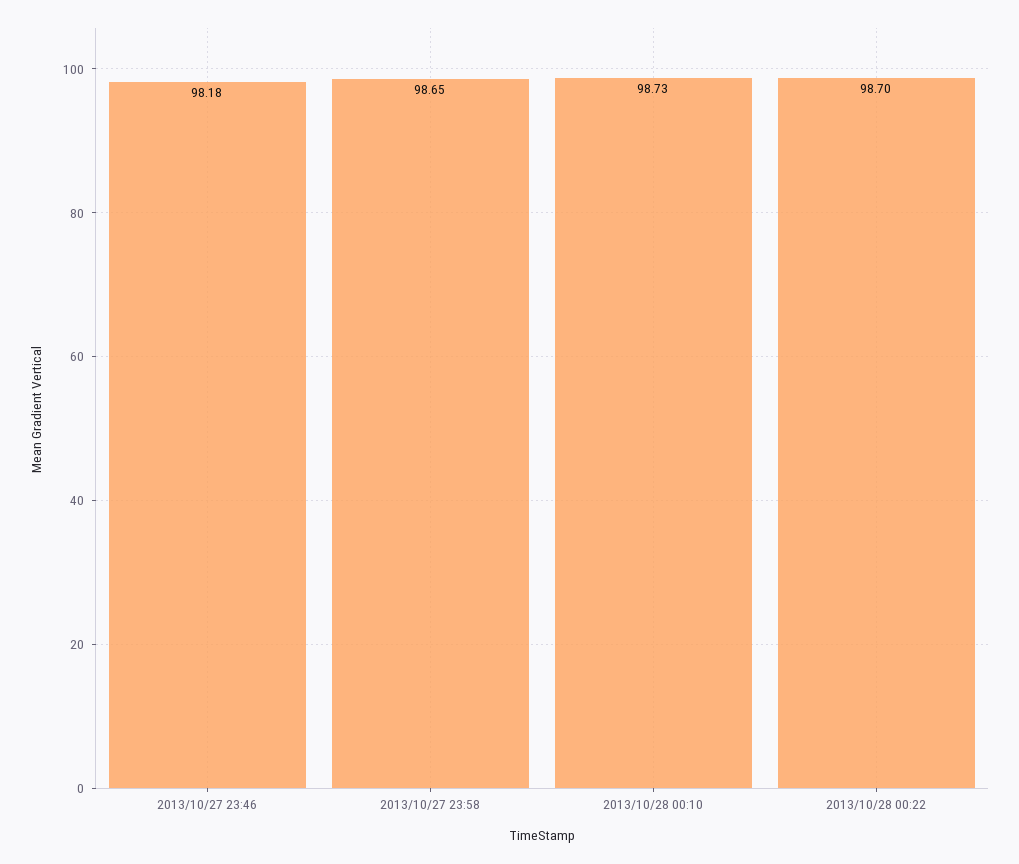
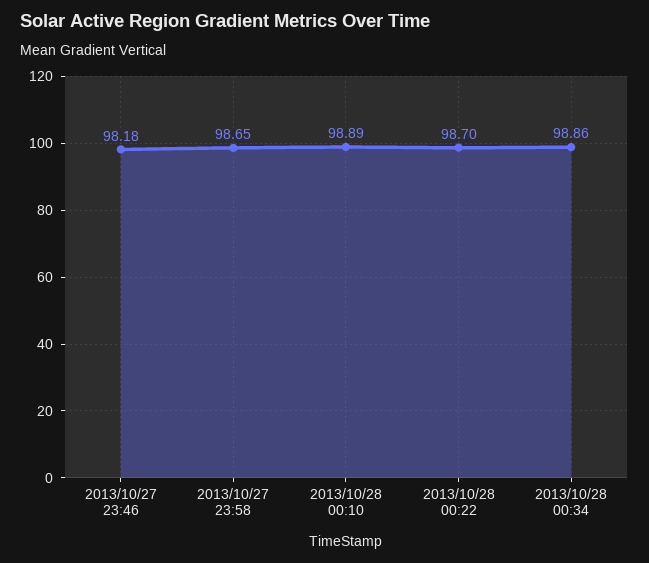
2013/10/28 00:10: 98.73 -> 98.89
2013/10/28 00:34: none -> 98.86

